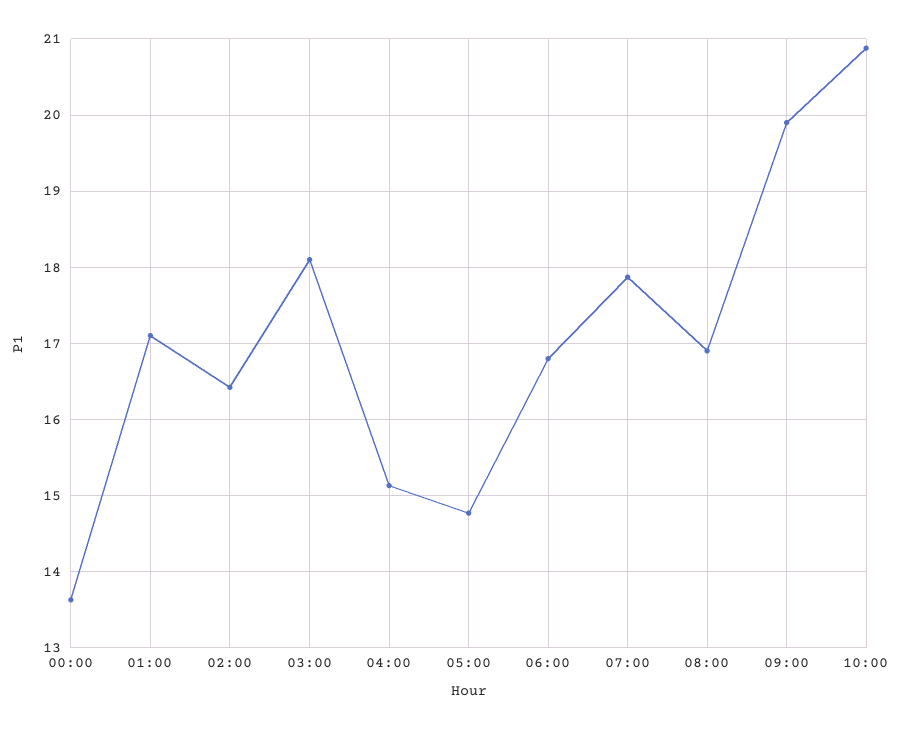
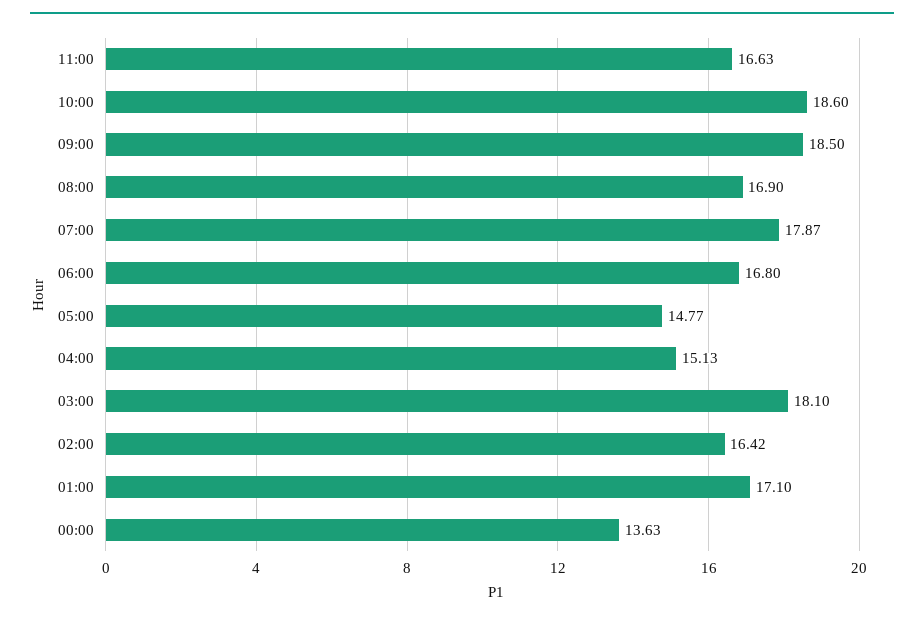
09:00: 19.9 -> 18.5
10:00: 20.9 -> 18.6
11:00: none -> 16.63

